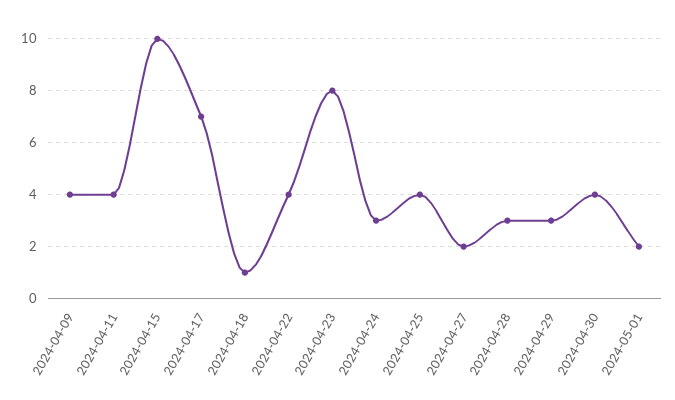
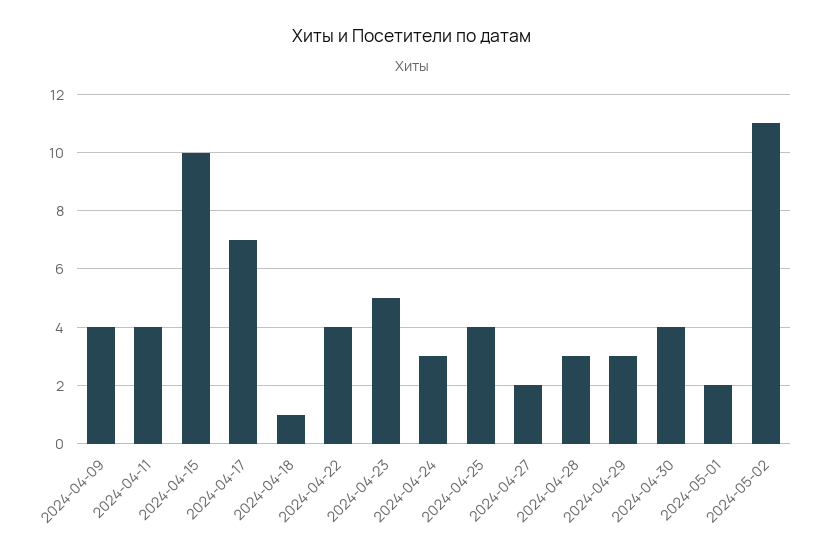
2024-04-23: 8 -> 5
2024-05-02: none -> 11

